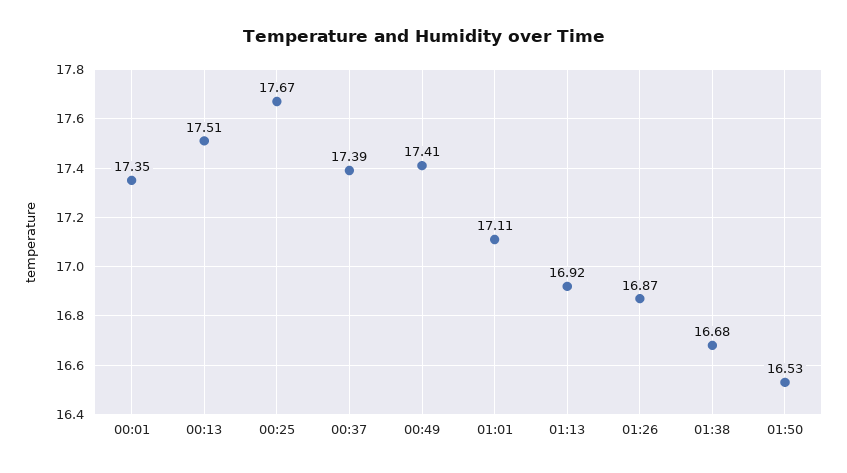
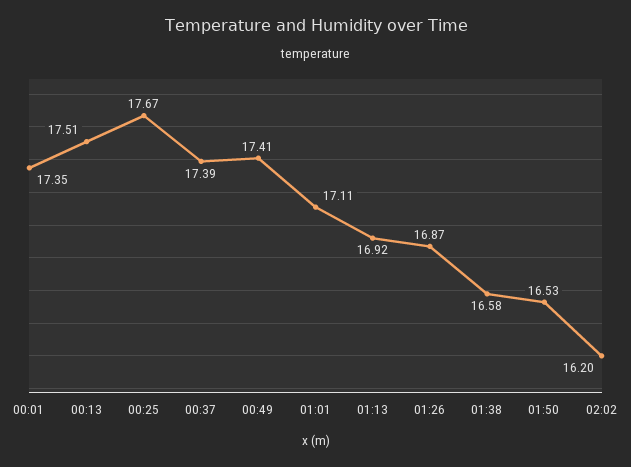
01:38: 16.68 -> 16.58
02:02: none -> 16.2

